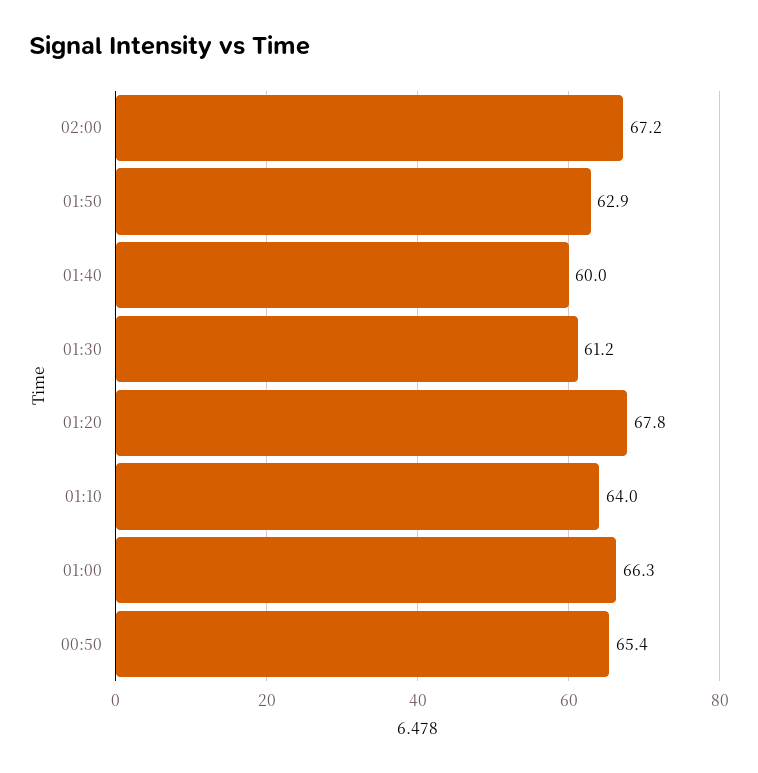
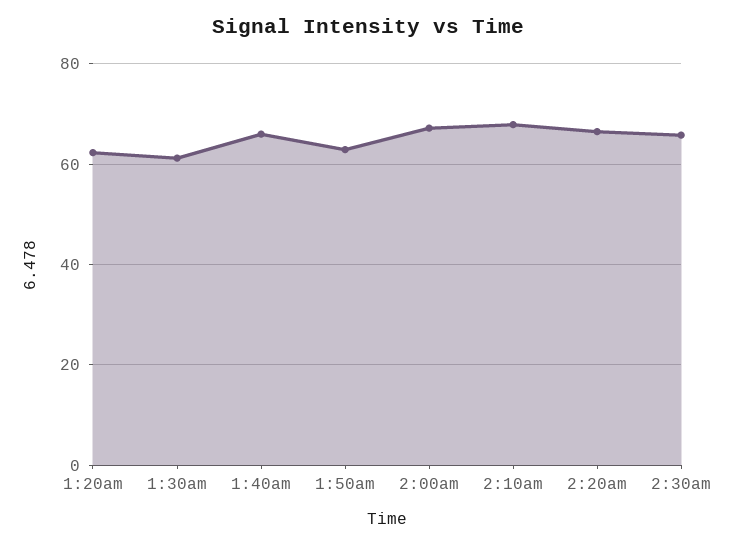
01:40: 60 -> 66
01:20: 67.8 -> 62
01:10: 64 -> none
01:00: 66.3 -> none
00:50: 65.4 -> none
2:10am: none -> 68
2:20am: none -> 66
2:30am: none -> 66

